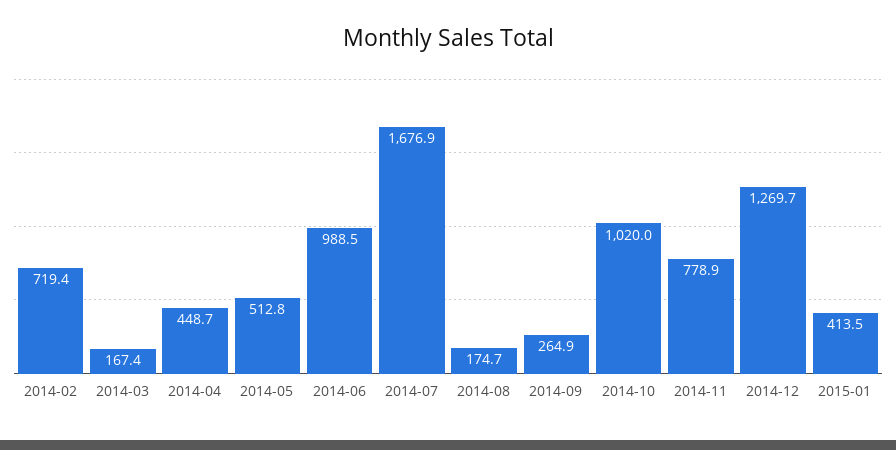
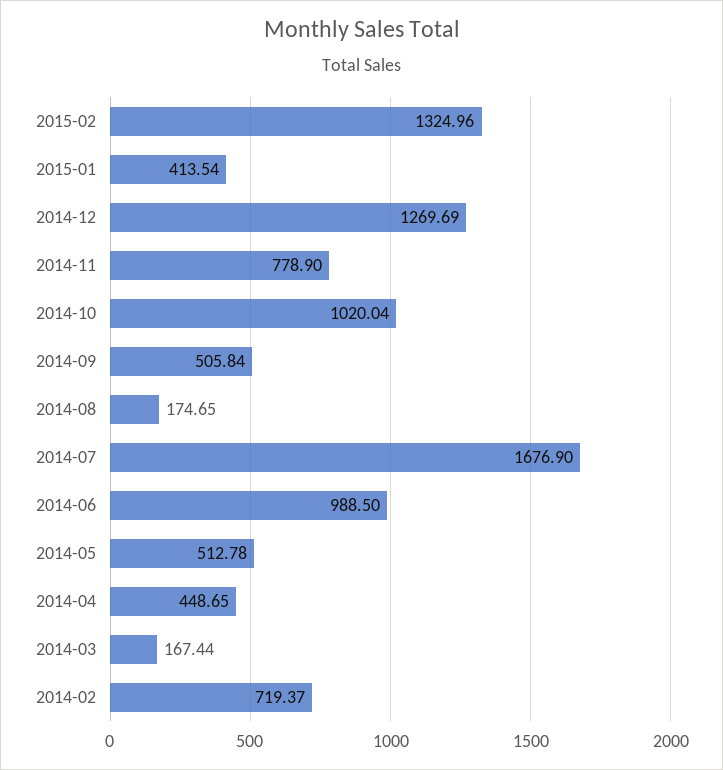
2014-09: 264.9 -> 505.84
2015-02: none -> 1324.96

